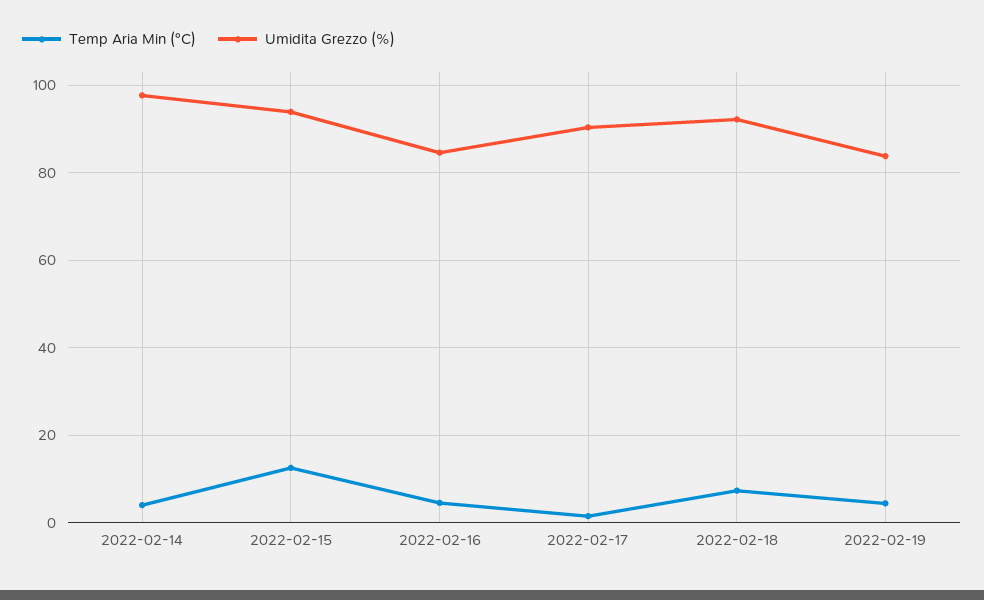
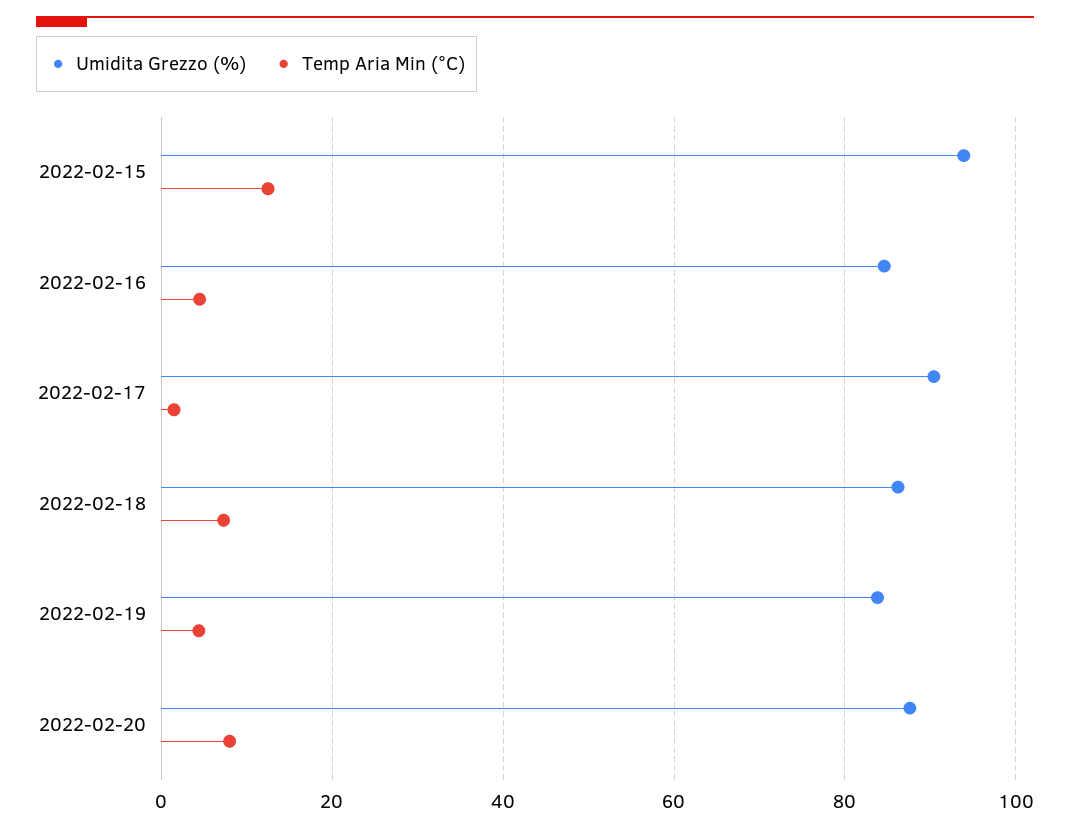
Temp Aria Min (°C), 2022-02-14: 4 -> none
Umidita Grezzo (%), 2022-02-14: 98 -> none
Umidita Grezzo (%), 2022-02-18: 92 -> 86
Umidita Grezzo (%), 2022-02-20: none -> 88
Temp Aria Min (°C), 2022-02-20: none -> 8

